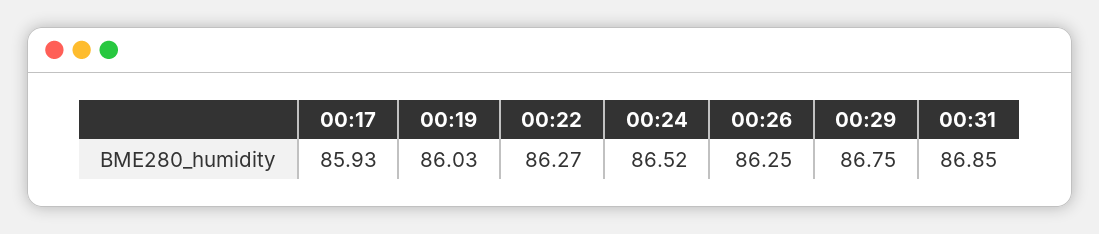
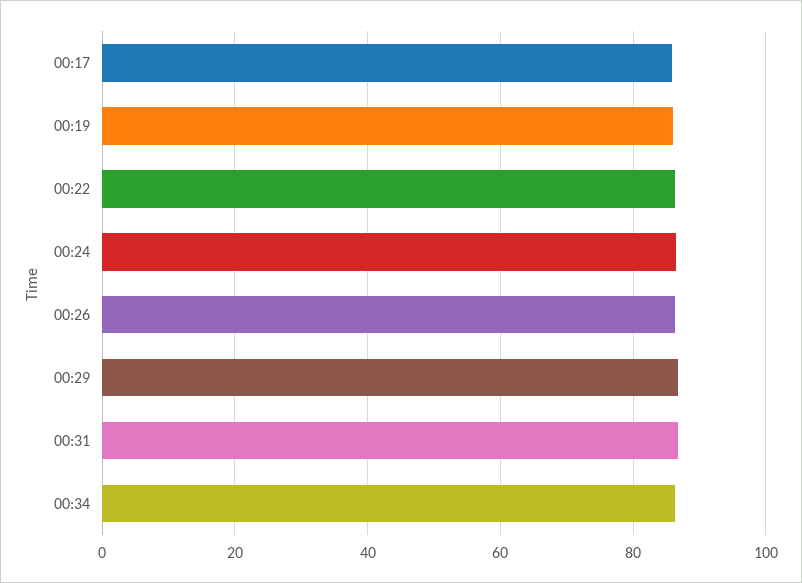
00:34: none -> 86

